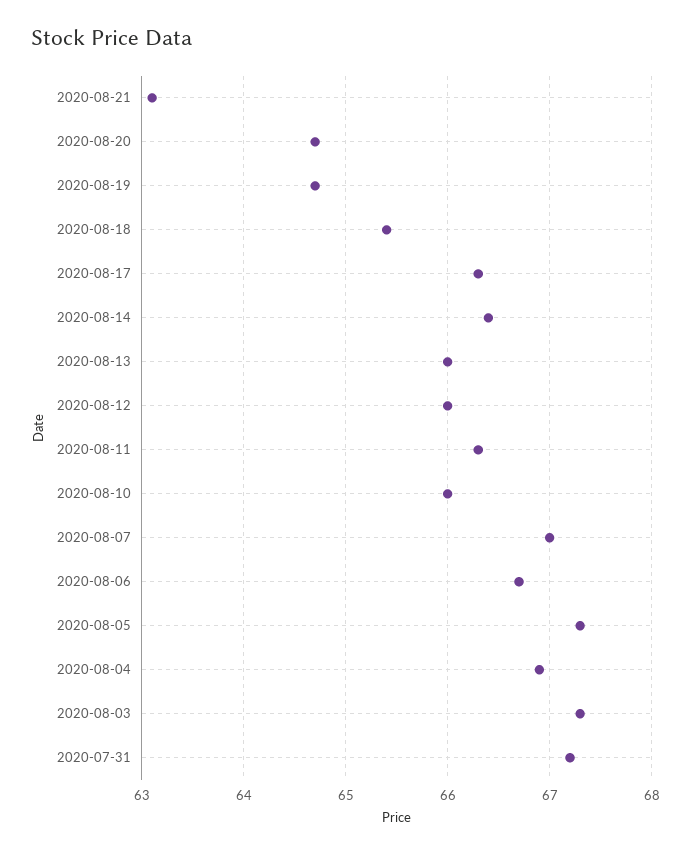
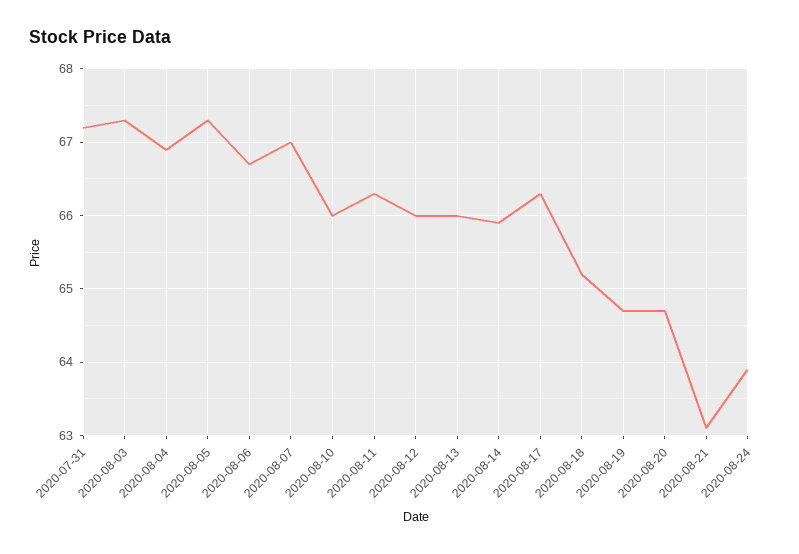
2020-08-18: 65.4 -> 65.2
2020-08-14: 66.4 -> 65.9
2020-08-24: none -> 63.9

